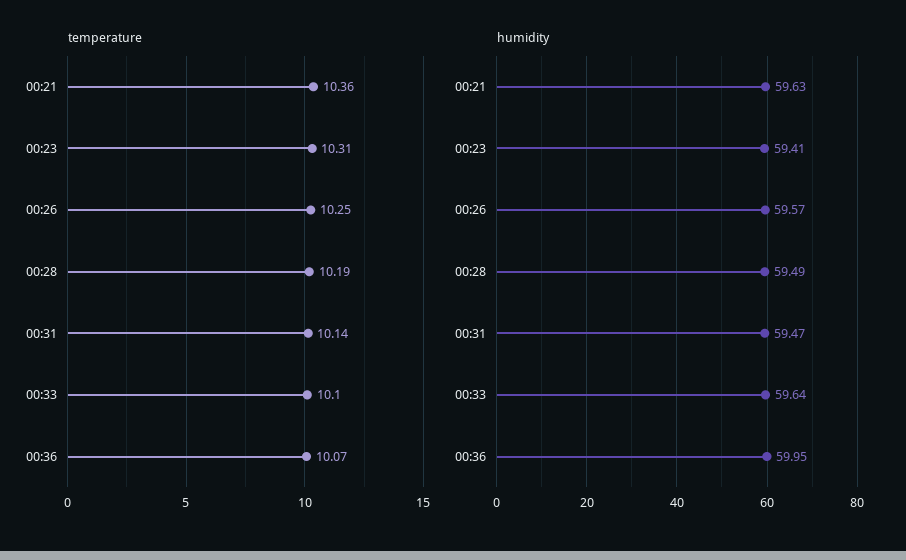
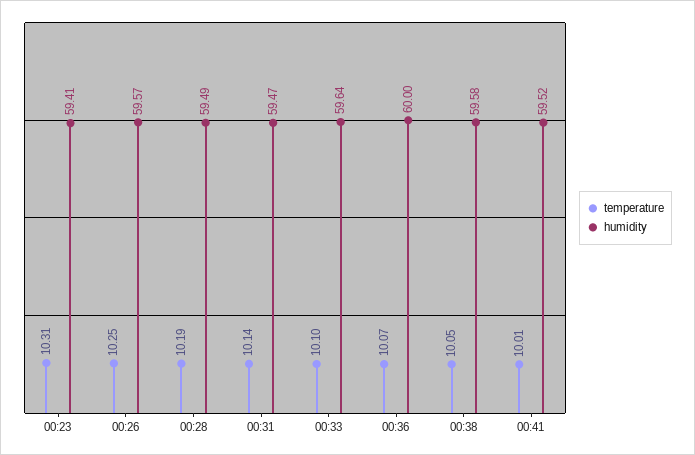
temperature, 00:21: 10.36 -> none
humidity, 00:21: 59.63 -> none
humidity, 00:36: 59.95 -> 60
temperature, 00:38: none -> 10.05
humidity, 00:38: none -> 59.58
temperature, 00:41: none -> 10.01
humidity, 00:41: none -> 59.52

